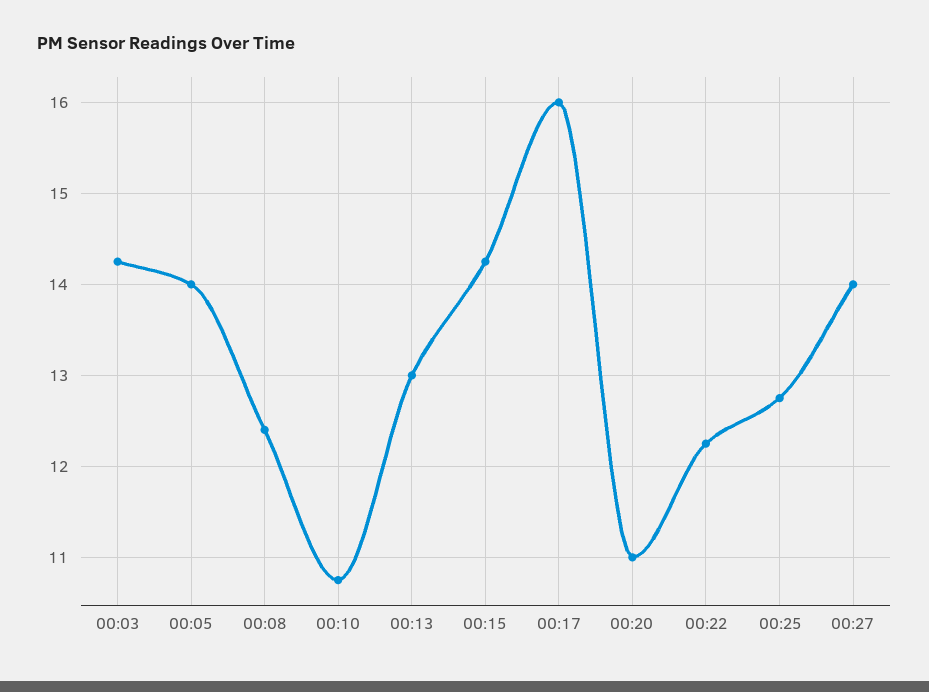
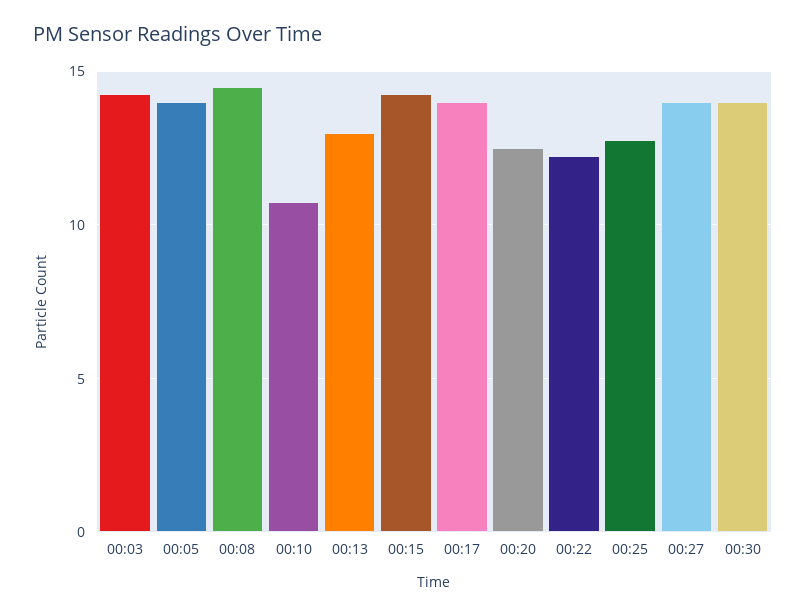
00:08: 12.4 -> 14.5
00:17: 16 -> 14
00:20: 11 -> 12.5
00:30: none -> 14

